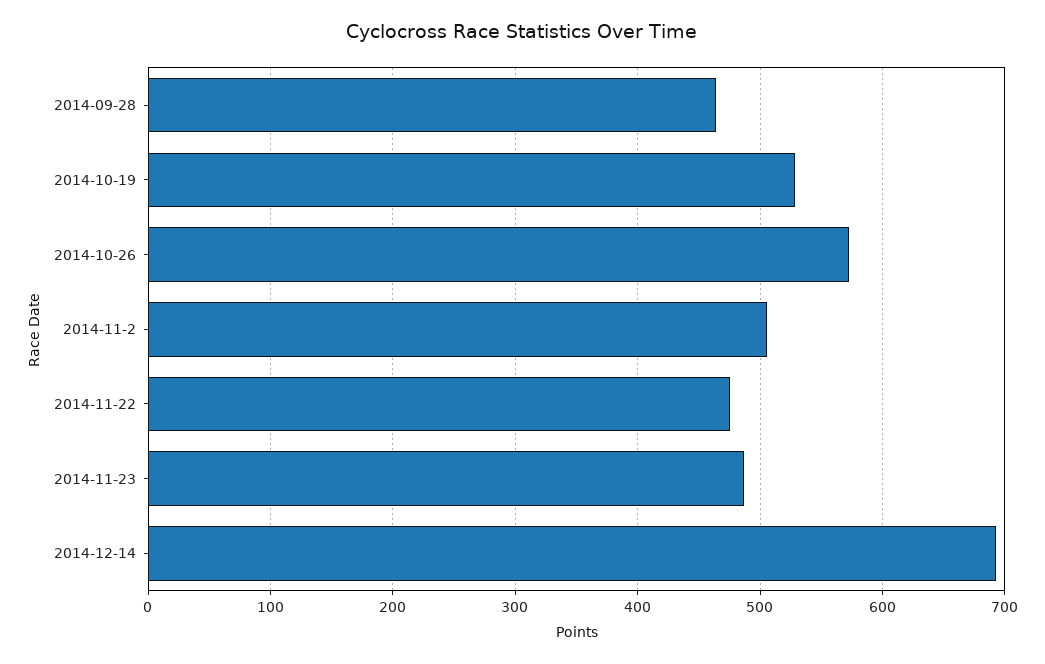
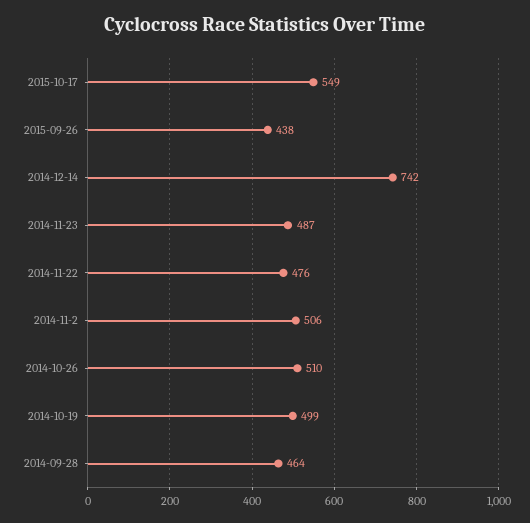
2014-10-19: 530 -> 499
2014-10-26: 570 -> 510
2014-12-14: 690 -> 742
2015-10-17: none -> 549
2015-09-26: none -> 438

